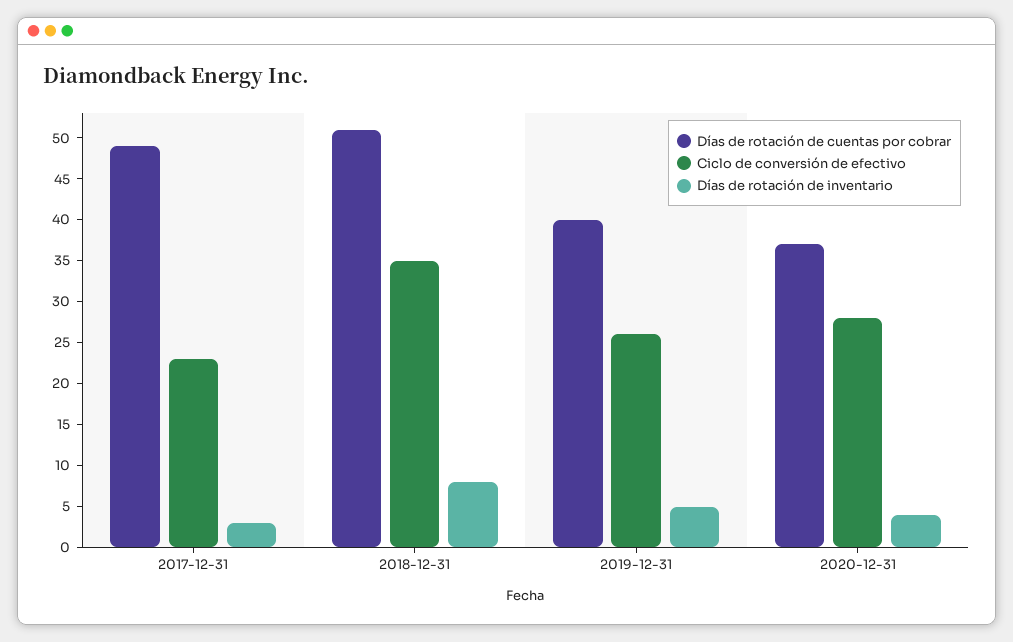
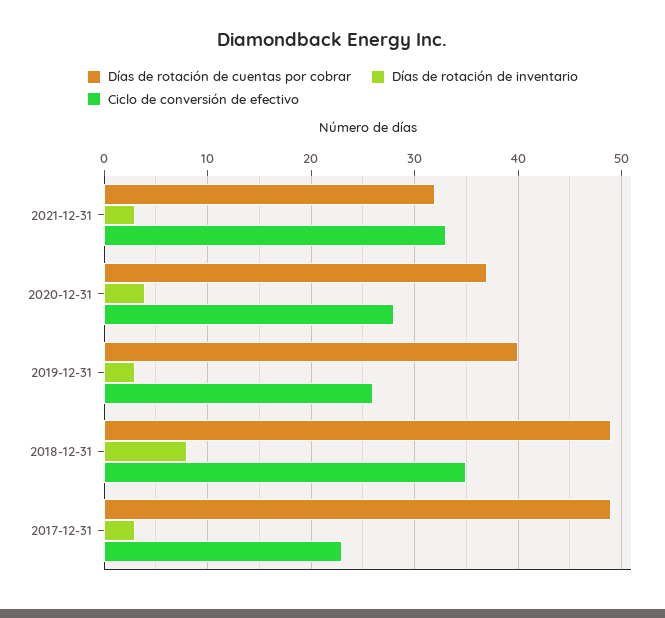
Días de rotación de cuentas por cobrar, 2018-12-31: 51 -> 49
Días de rotación de inventario, 2019-12-31: 5 -> 3
Días de rotación de cuentas por cobrar, 2021-12-31: none -> 32
Días de rotación de inventario, 2021-12-31: none -> 3
Ciclo de conversión de efectivo, 2021-12-31: none -> 33

